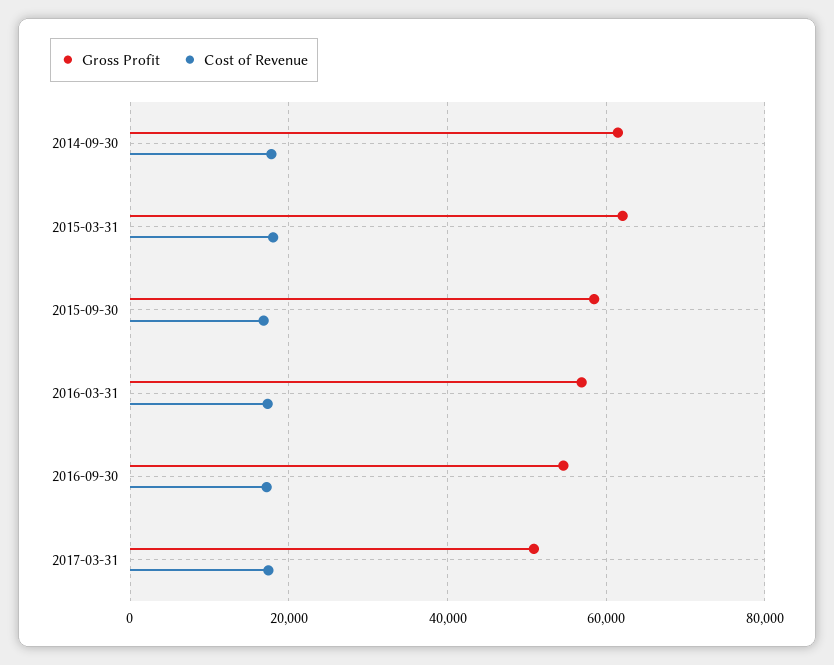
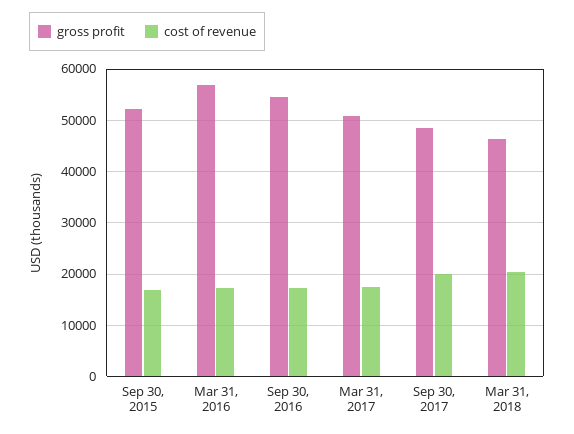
Gross Profit, 2014-09-30: 62000 -> none
Cost of Revenue, 2014-09-30: 18000 -> none
Gross Profit, 2015-03-31: 62000 -> none
Cost of Revenue, 2015-03-31: 18000 -> none
Gross Profit, 2015-09-30: 58000 -> 52000
Gross Profit, Sep 30, 2017: none -> 48000
Cost of Revenue, Sep 30, 2017: none -> 20000
Gross Profit, Mar 31, 2018: none -> 46000
Cost of Revenue, Mar 31, 2018: none -> 20000

